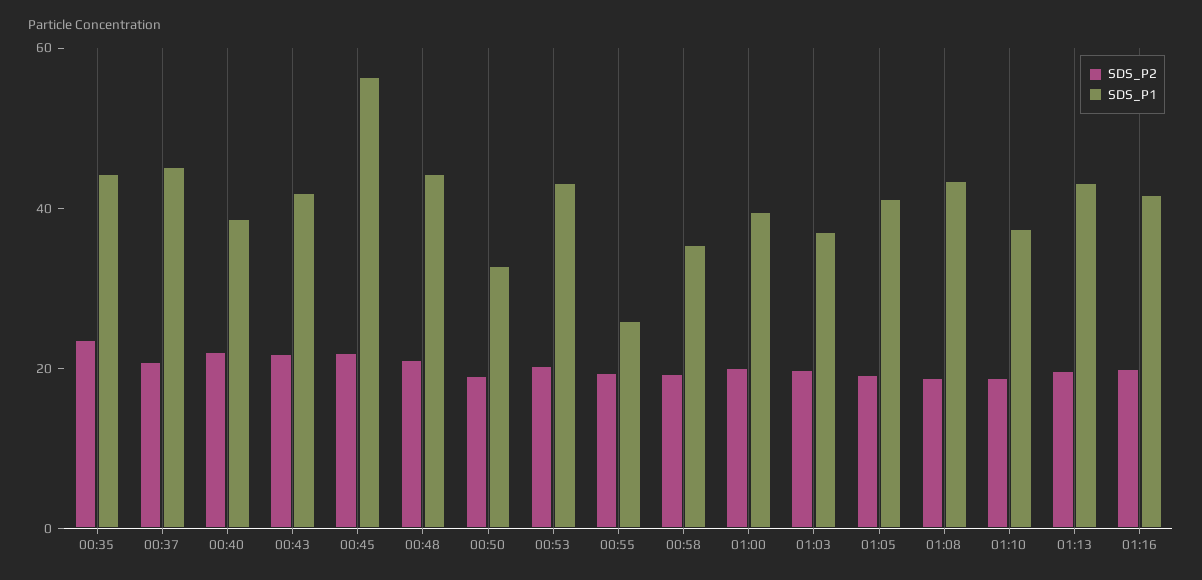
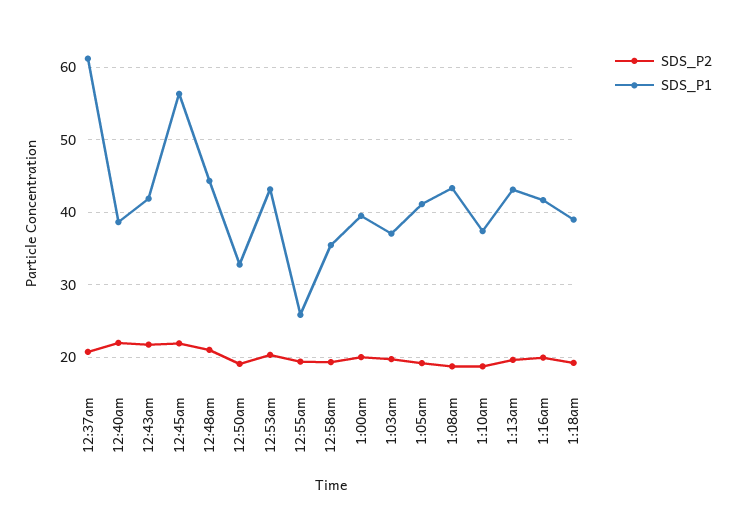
SDS_P2, 00:35: 25 -> none
SDS_P1, 00:35: 45 -> none
SDS_P1, 00:37: 45 -> 61
SDS_P2, 1:18am: none -> 19
SDS_P1, 1:18am: none -> 39

